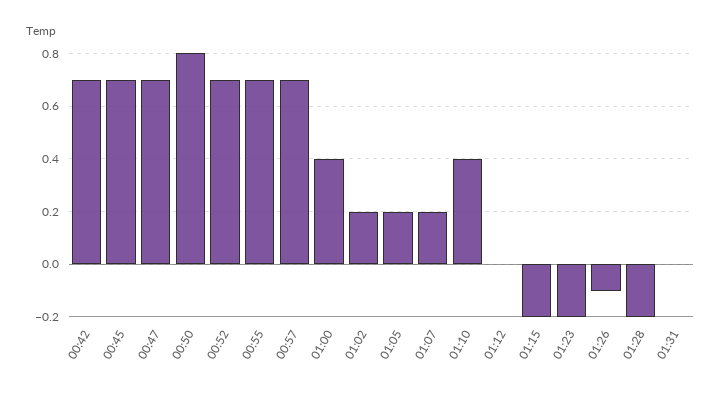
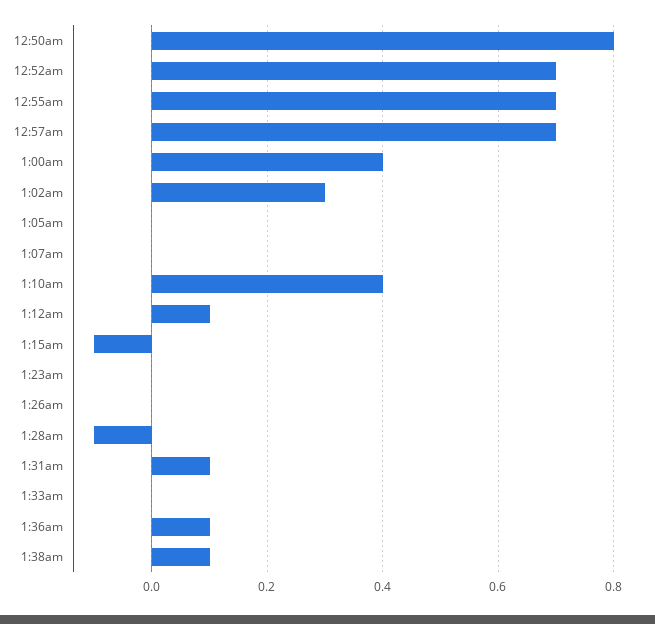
00:42: 0.7 -> none
00:45: 0.7 -> none
00:47: 0.7 -> none
01:02: 0.2 -> 0.3
01:05: 0.2 -> 0
01:07: 0.2 -> 0
01:12: 0 -> 0.1
01:15: -0.2 -> -0.1
01:23: -0.2 -> 0
01:26: -0.1 -> 0
01:28: -0.2 -> -0.1
01:31: 0 -> 0.1
1:33am: none -> 0
1:36am: none -> 0.1
1:38am: none -> 0.1

